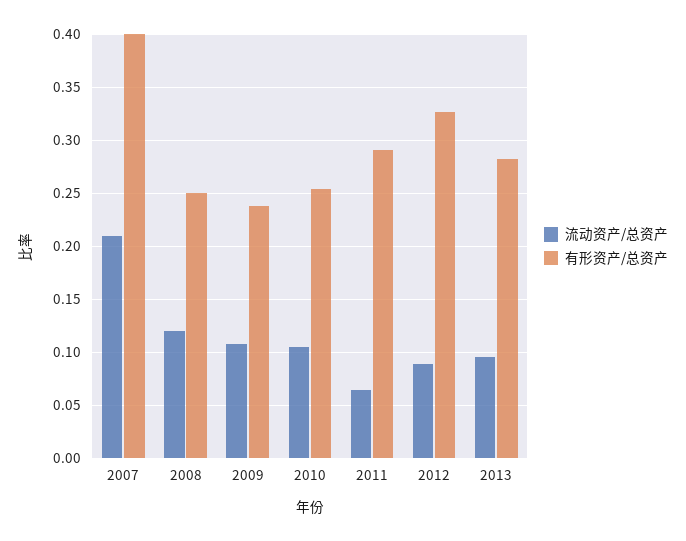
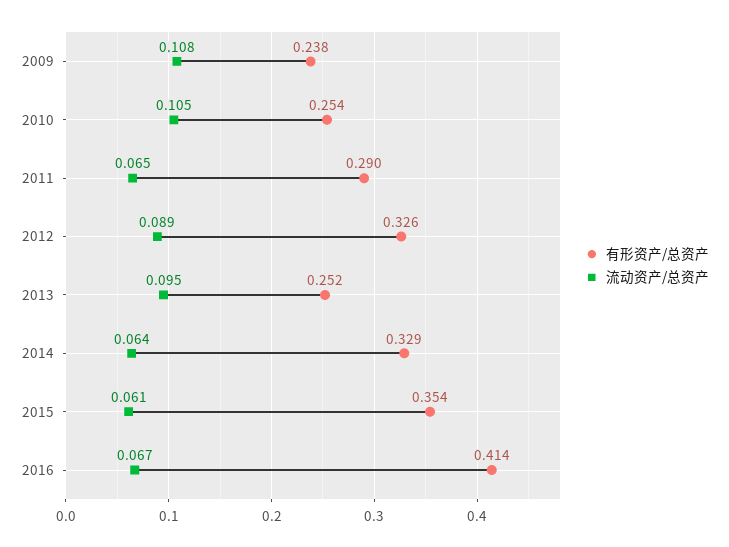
流动资产/总资产, 2007: 0.21 -> none
有形资产/总资产, 2007: 0.4 -> none
流动资产/总资产, 2008: 0.12 -> none
有形资产/总资产, 2008: 0.25 -> none
有形资产/总资产, 2013: 0.28 -> 0.252
有形资产/总资产, 2014: none -> 0.329
流动资产/总资产, 2014: none -> 0.064
有形资产/总资产, 2015: none -> 0.354
流动资产/总资产, 2015: none -> 0.061
有形资产/总资产, 2016: none -> 0.414
流动资产/总资产, 2016: none -> 0.067

